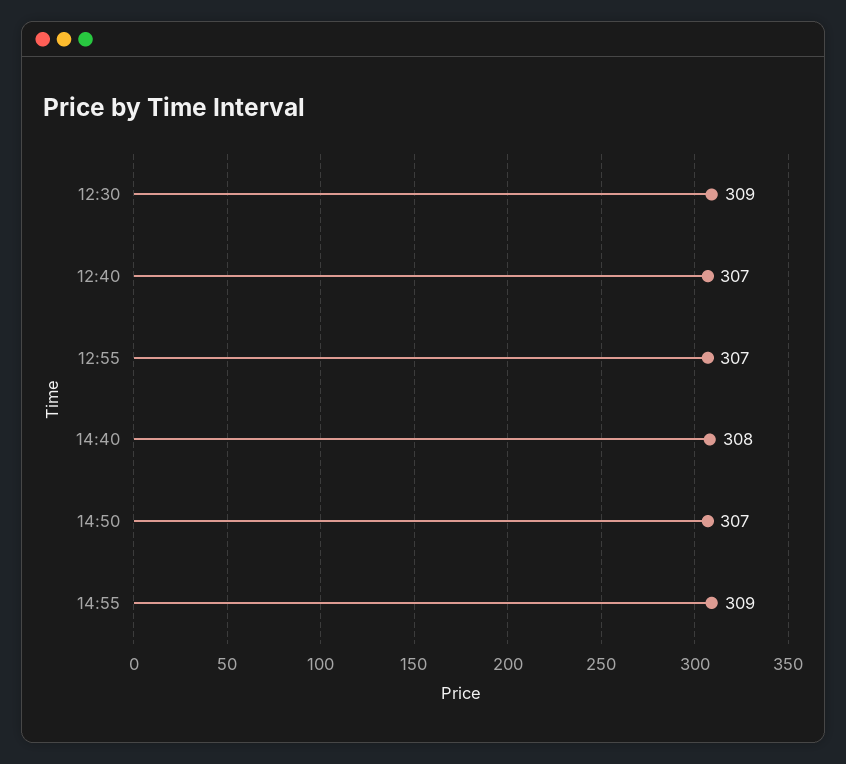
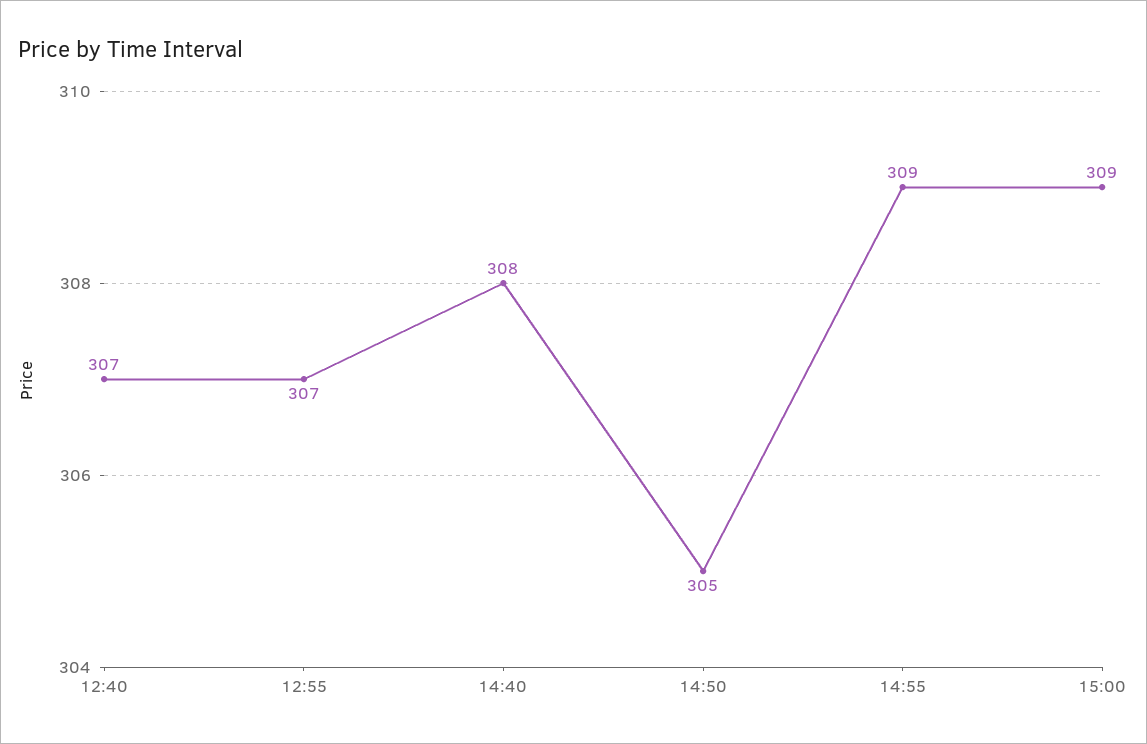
12:30: 309 -> none
14:50: 307 -> 305
15:00: none -> 309

